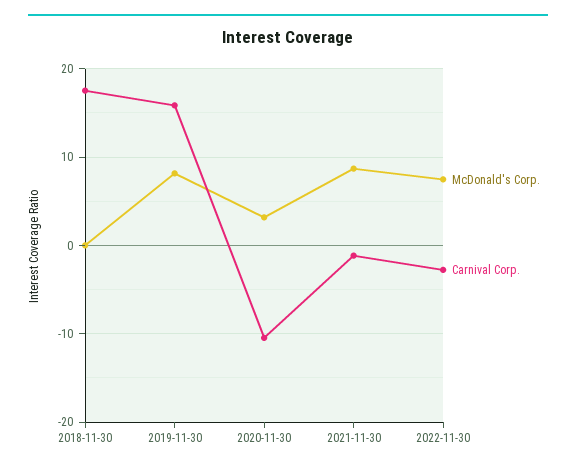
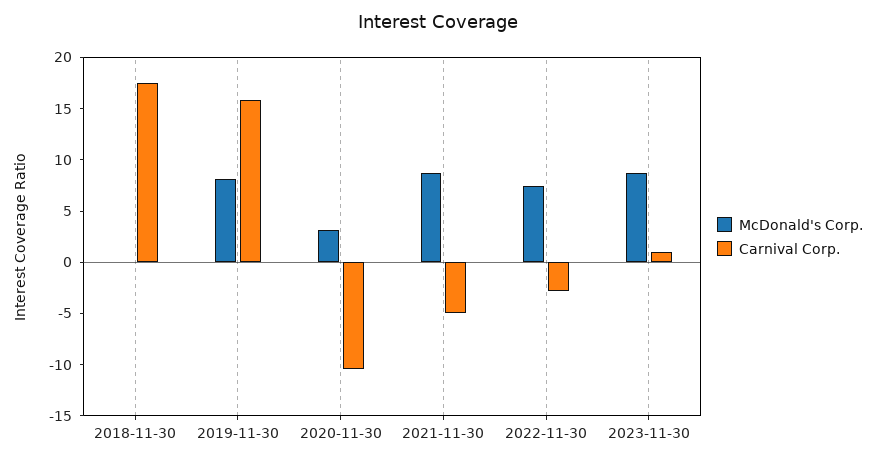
Carnival Corp., 2021-11-30: -1 -> -5
McDonald's Corp., 2023-11-30: none -> 9
Carnival Corp., 2023-11-30: none -> 1

